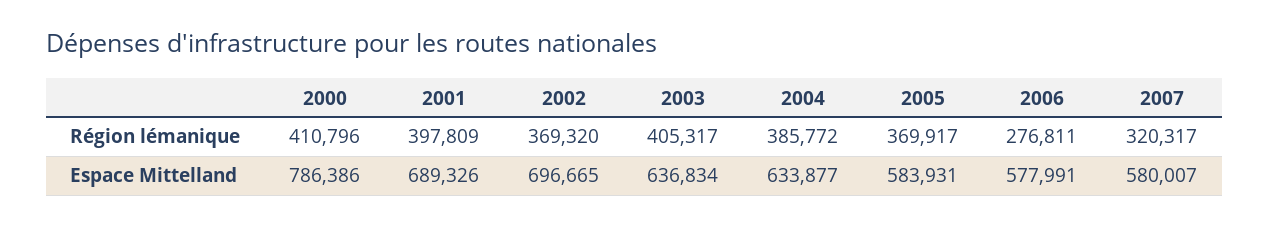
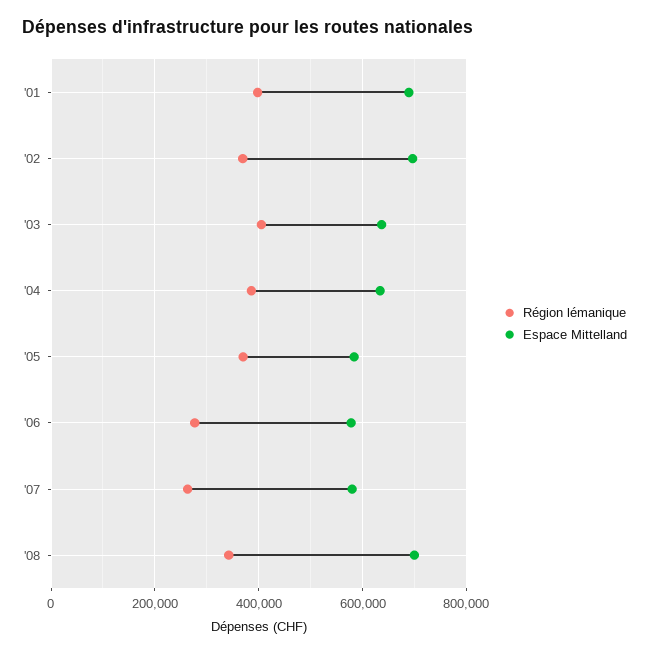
Région lémanique, 2000: 410796 -> none
Région lémanique, 2007: 320317 -> 260000
Espace Mittelland, 2000: 786386 -> none
Région lémanique, '08: none -> 340000
Espace Mittelland, '08: none -> 700000

